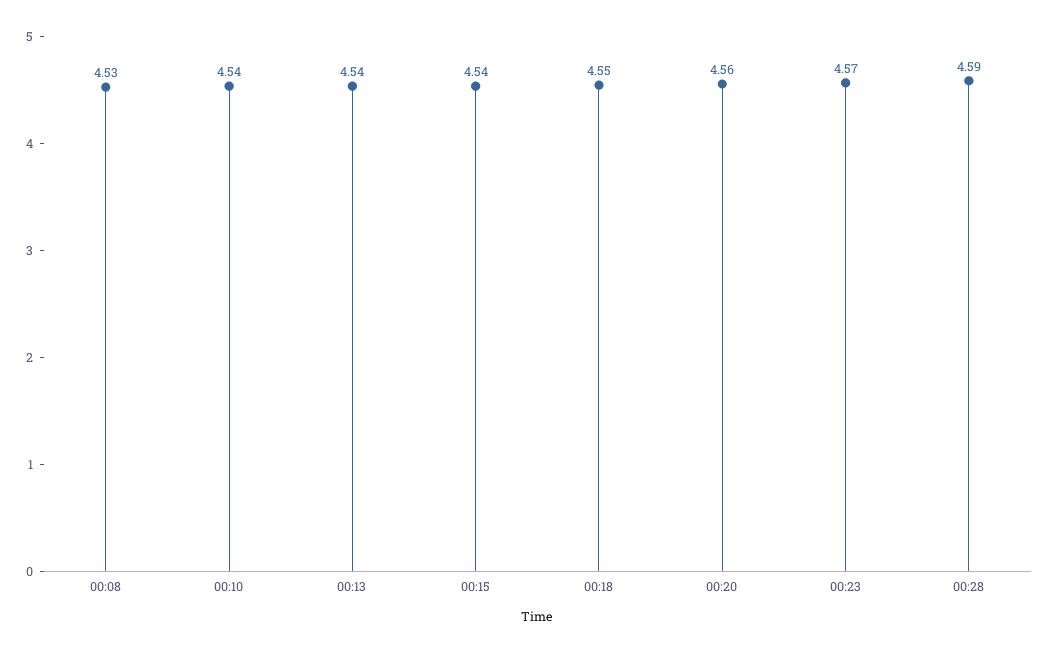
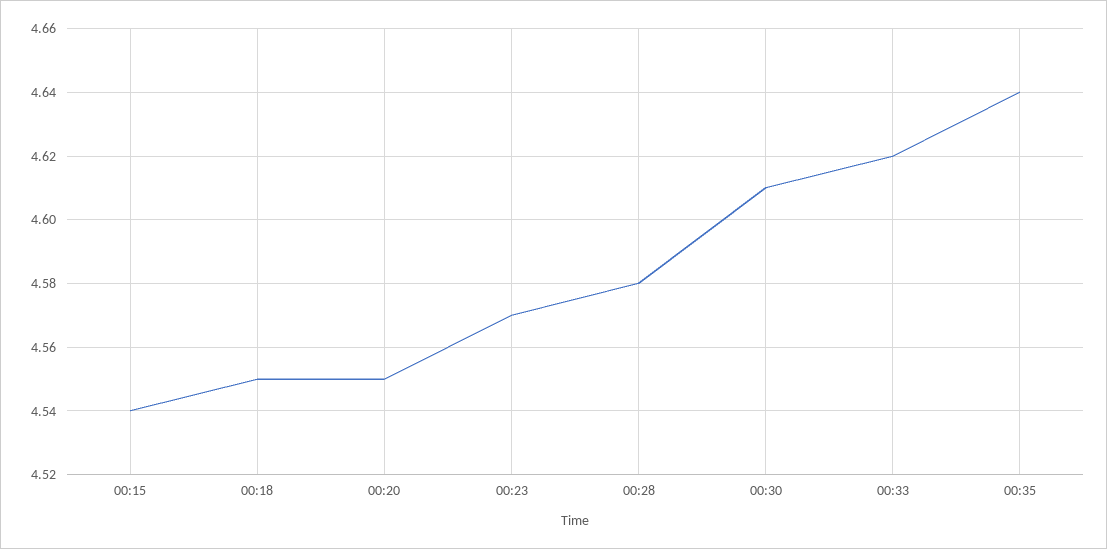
00:08: 4.53 -> none
00:10: 4.54 -> none
00:13: 4.54 -> none
00:20: 4.56 -> 4.55
00:28: 4.59 -> 4.58
00:30: none -> 4.61
00:33: none -> 4.62
00:35: none -> 4.64

